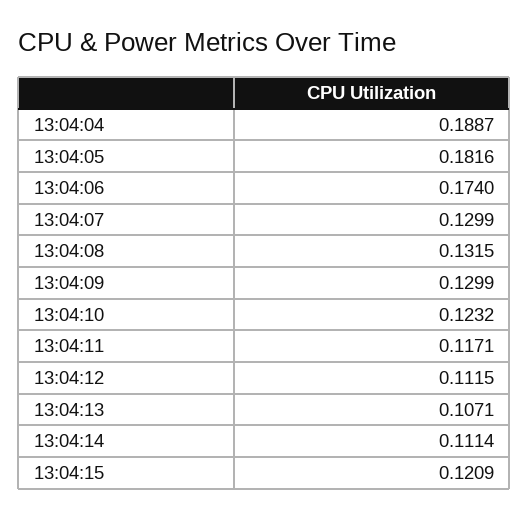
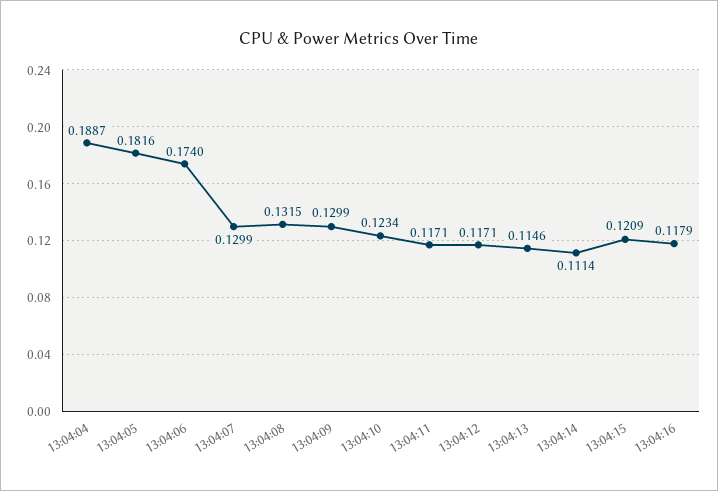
13:04:10: 0.1232 -> 0.1234
13:04:12: 0.1115 -> 0.1171
13:04:13: 0.1071 -> 0.1146
13:04:16: none -> 0.1179

